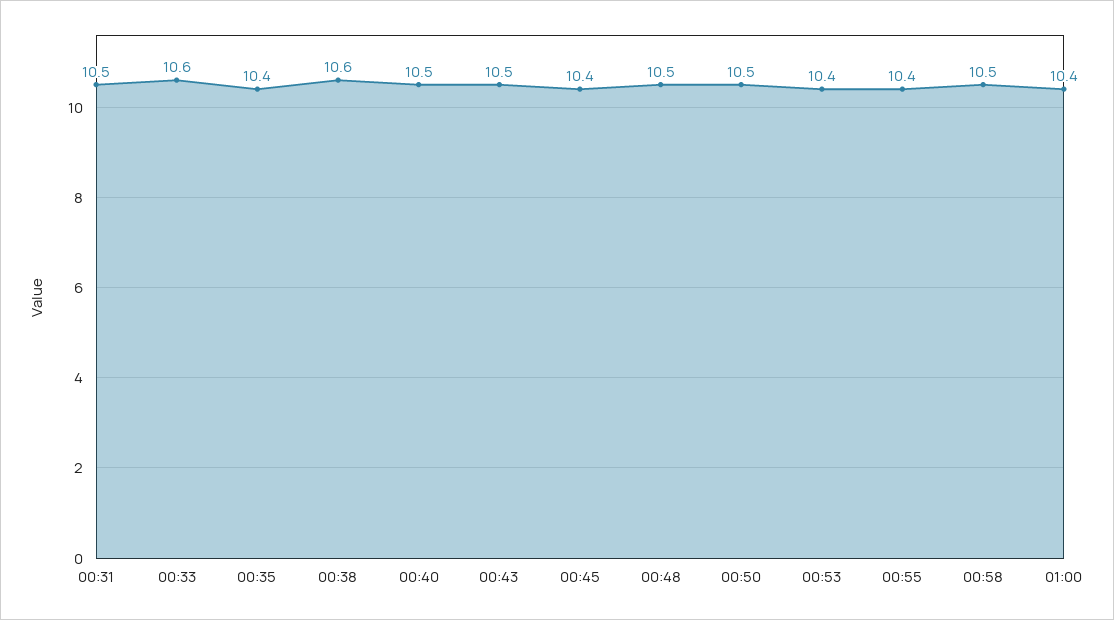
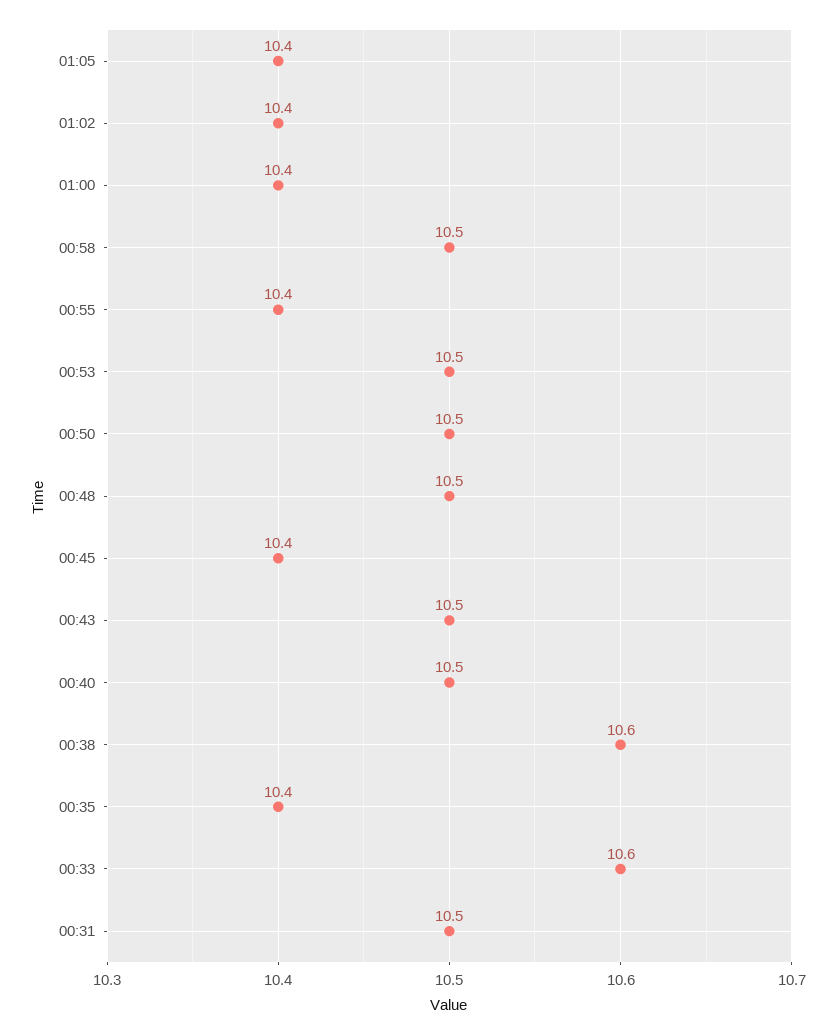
00:53: 10.4 -> 10.5
01:05: none -> 10.4
01:02: none -> 10.4

